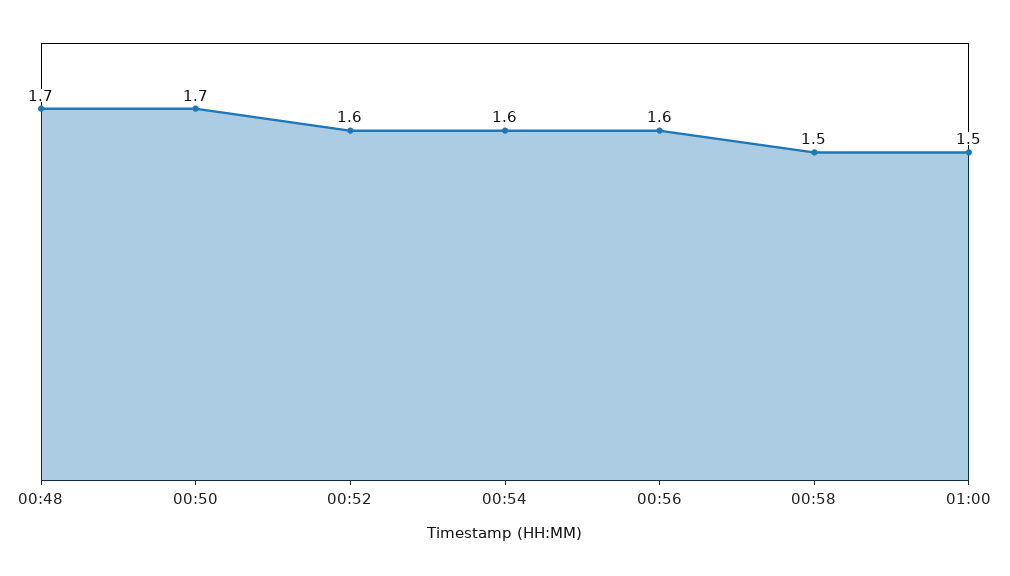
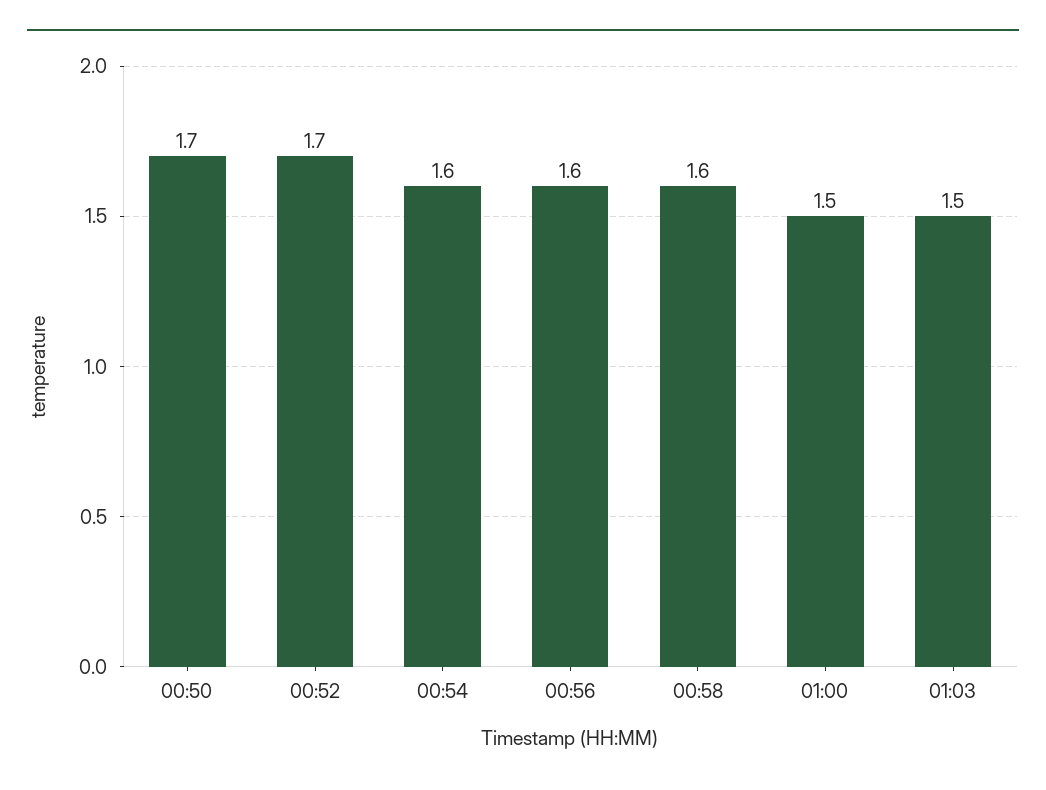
00:48: 1.7 -> none
00:52: 1.6 -> 1.7
00:58: 1.5 -> 1.6
01:03: none -> 1.5

